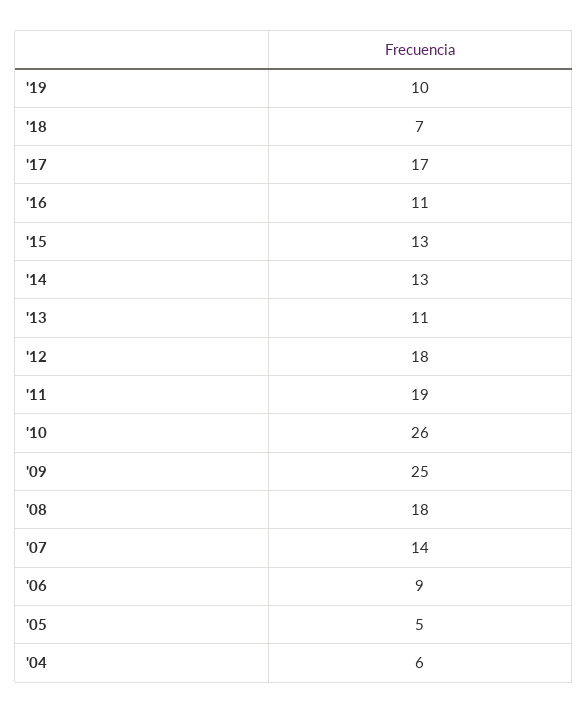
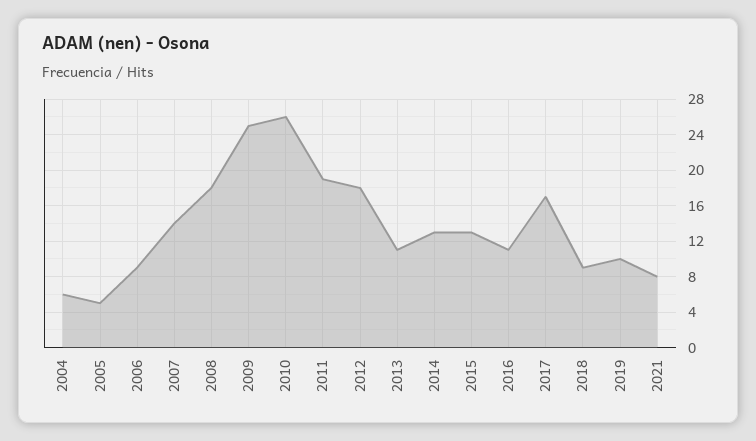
'18: 7 -> 9
2021: none -> 8

